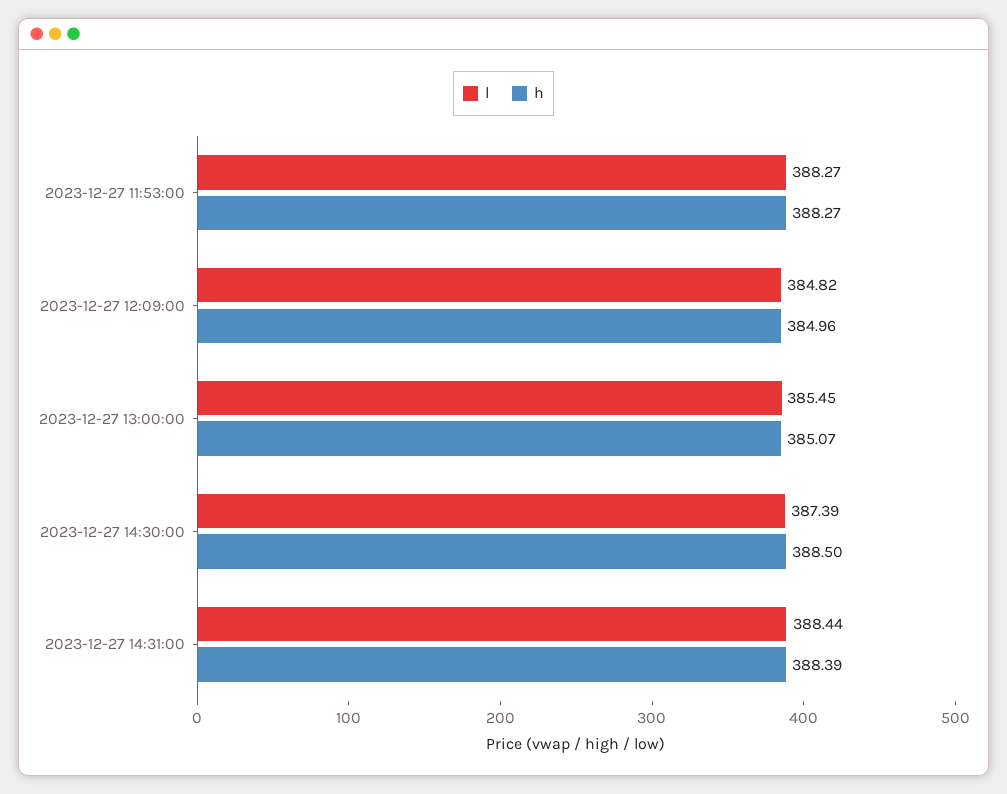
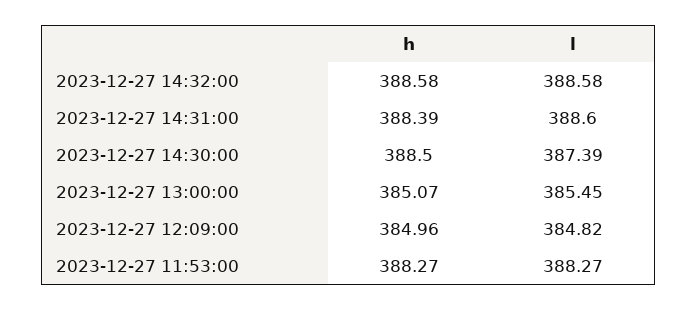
l, 2023-12-27 14:31:00: 388.44 -> 388.6
h, 2023-12-27 14:32:00: none -> 388.58
l, 2023-12-27 14:32:00: none -> 388.58

